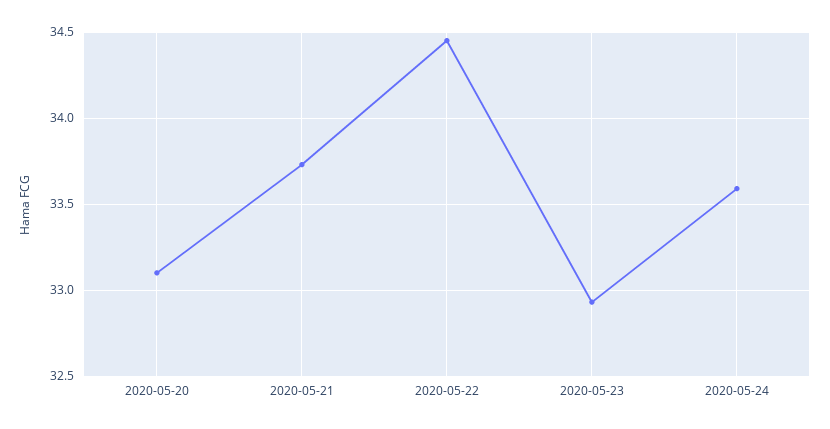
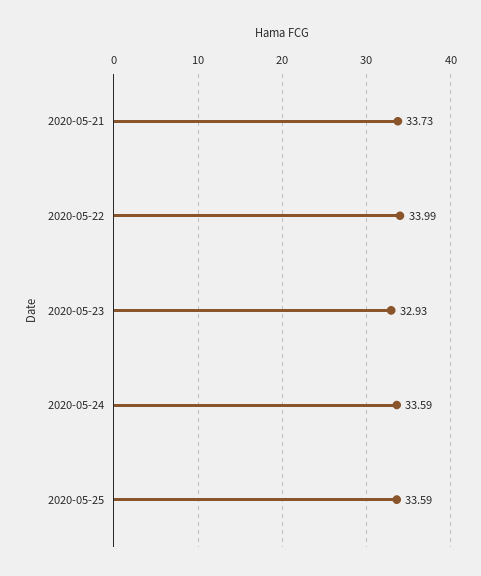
2020-05-20: 33.1 -> none
2020-05-22: 34.45 -> 33.99
2020-05-25: none -> 33.59

